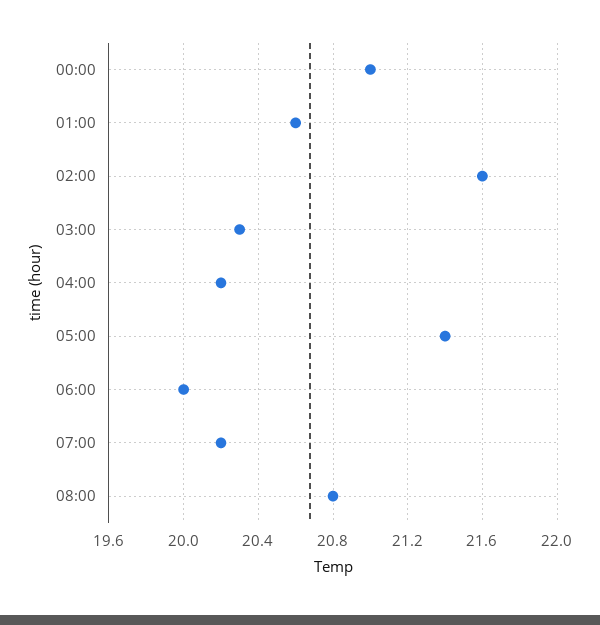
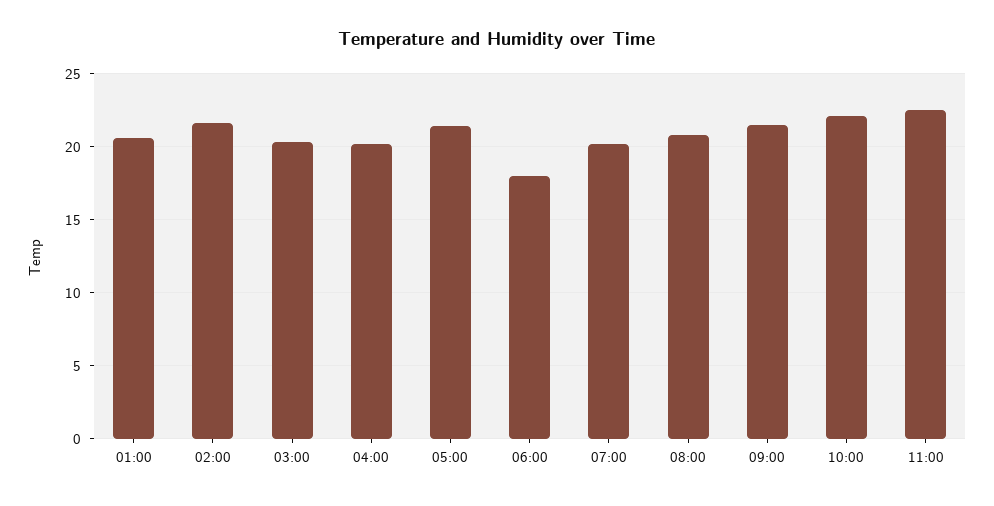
00:00: 21 -> none
06:00: 20 -> 18
09:00: none -> 21.5
10:00: none -> 22
11:00: none -> 22.5

